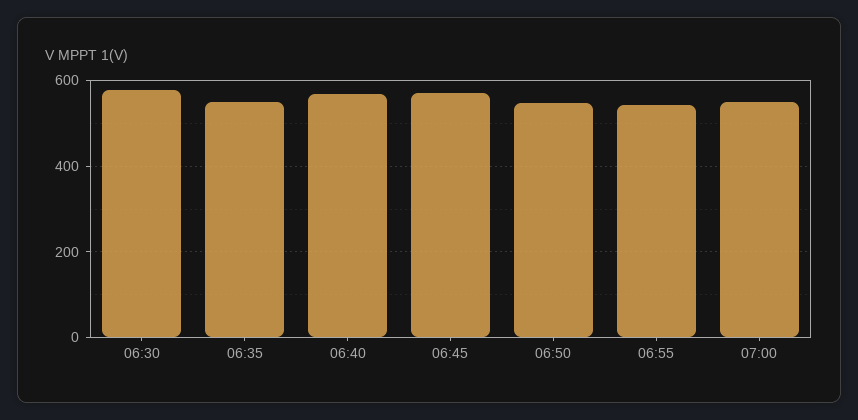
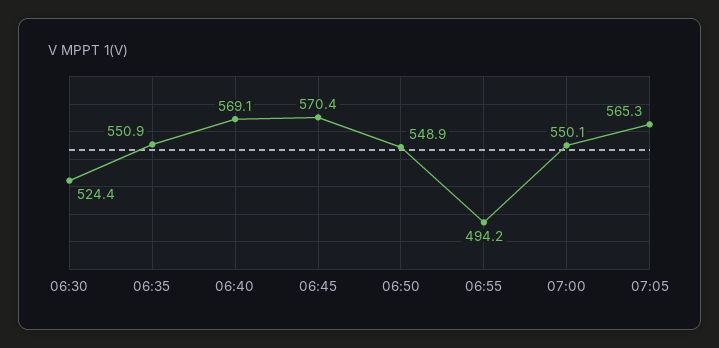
06:30: 580 -> 524.4
06:55: 540 -> 494.2
07:05: none -> 565.3

